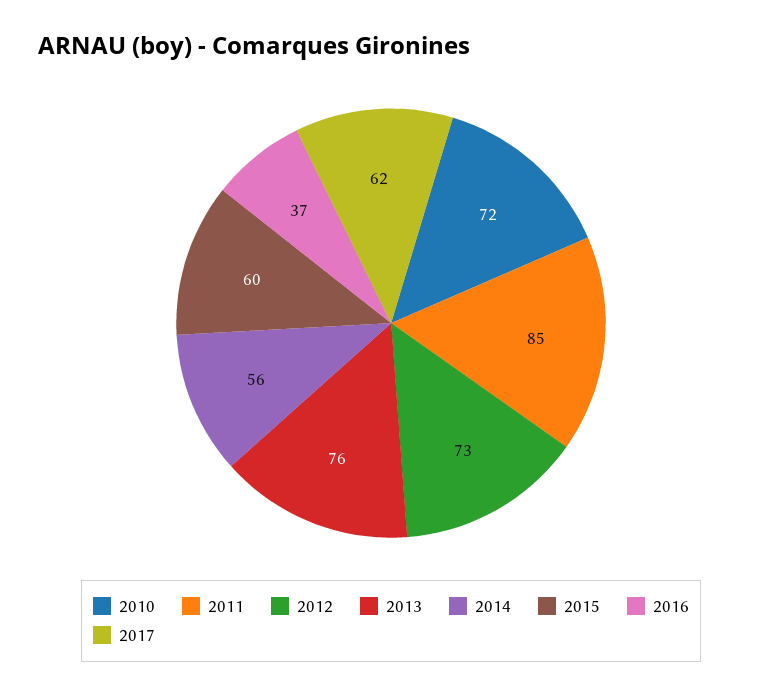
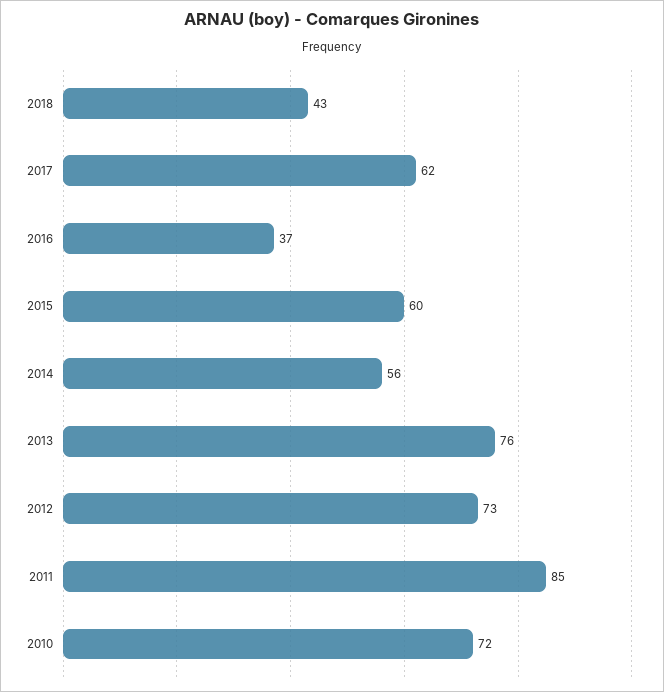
2018: none -> 43

